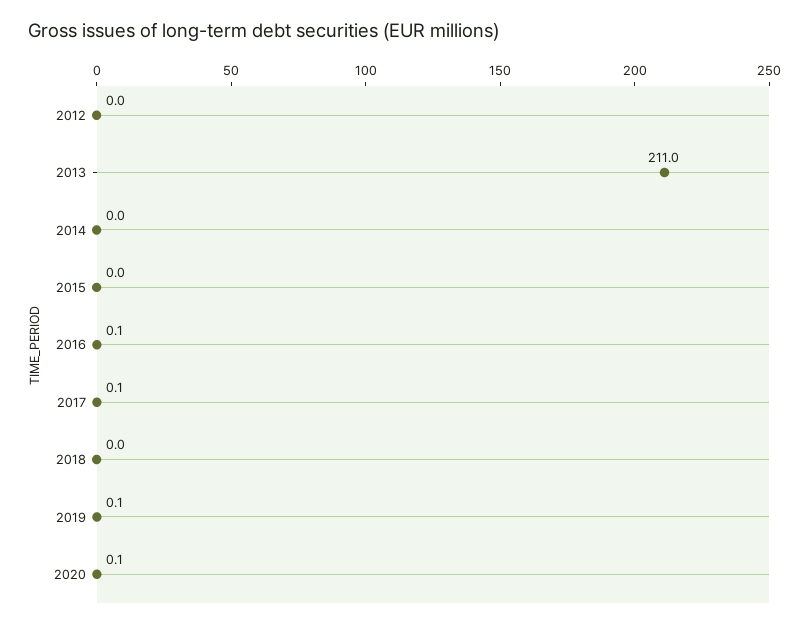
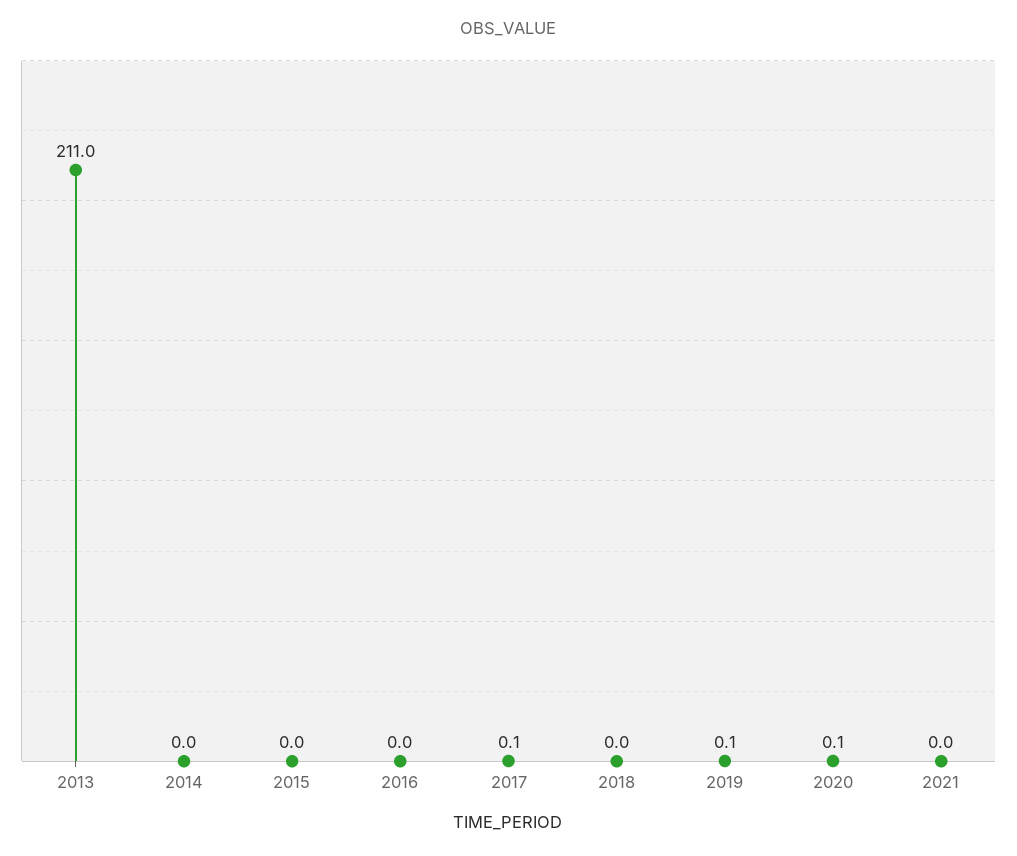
2012: 0 -> none
2016: 0.1 -> 0
2021: none -> 0

